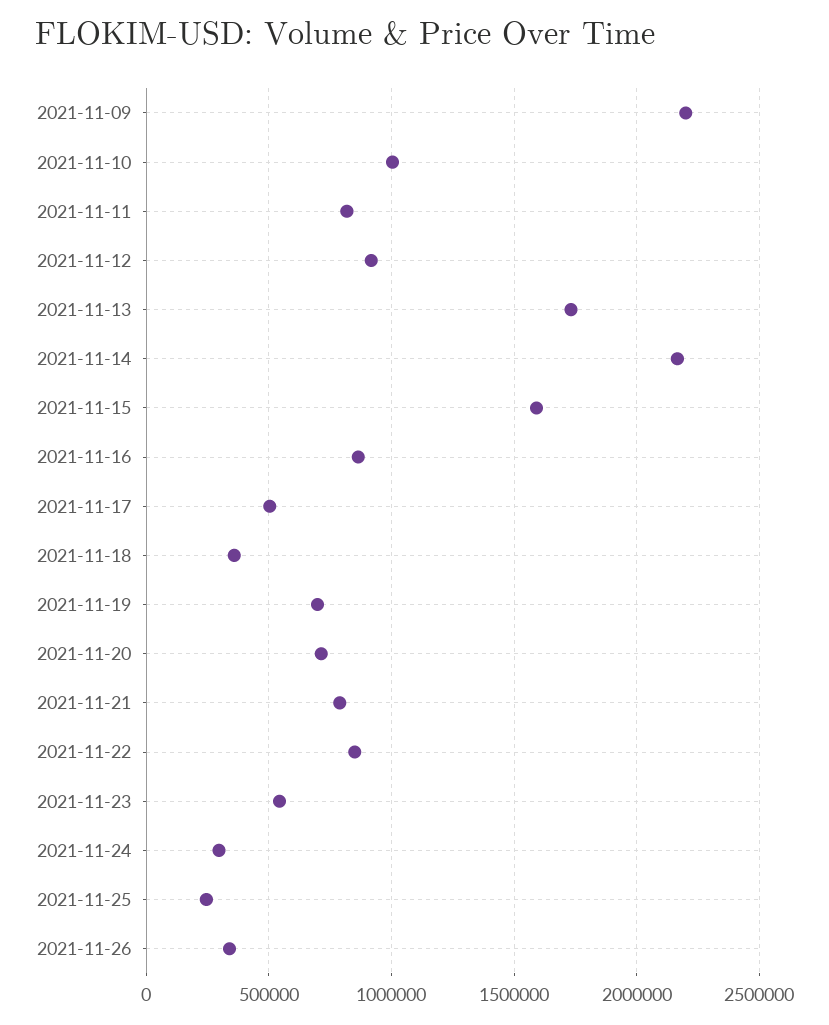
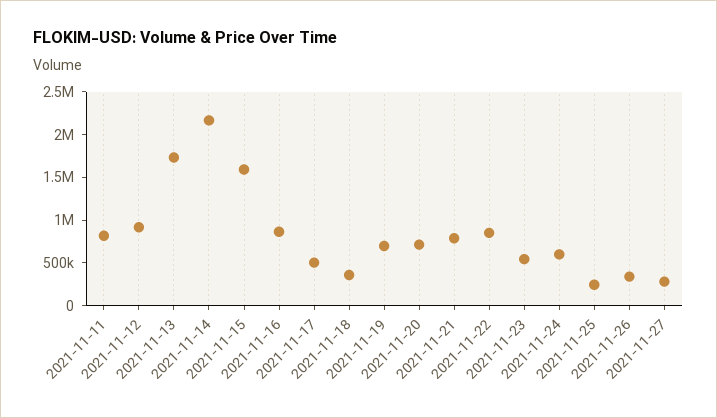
2021-11-09: 2200000 -> none
2021-11-10: 1000000 -> none
2021-11-24: 300000 -> 600000
2021-11-27: none -> 300000

